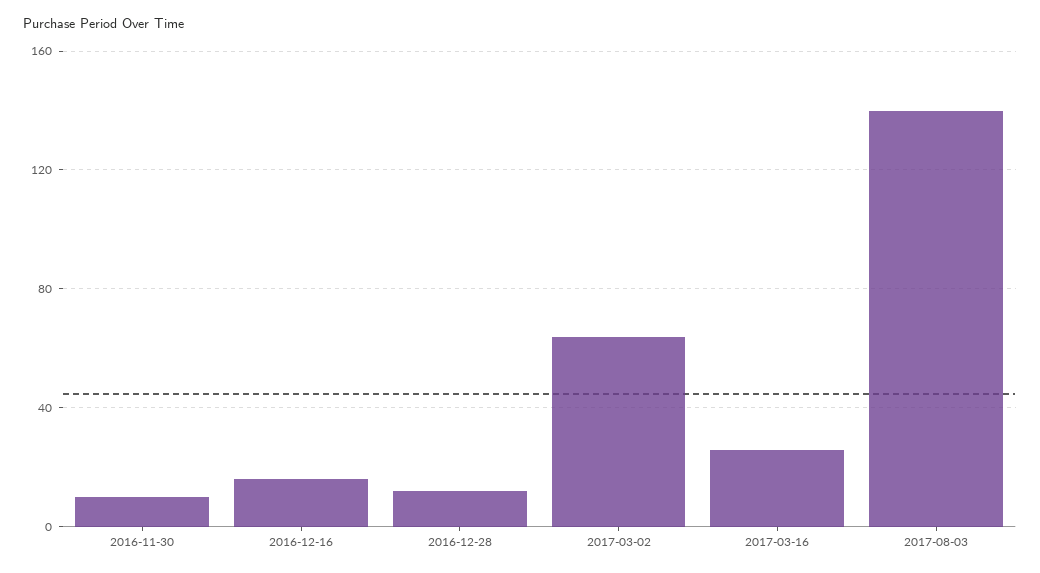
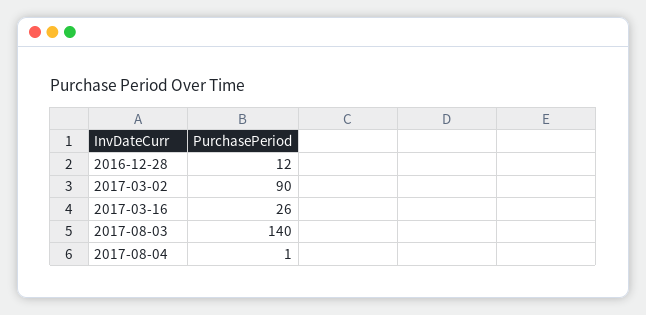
2016-11-30: 10 -> none
2016-12-16: 15 -> none
2017-03-02: 65 -> 90
2017-08-04: none -> 1

